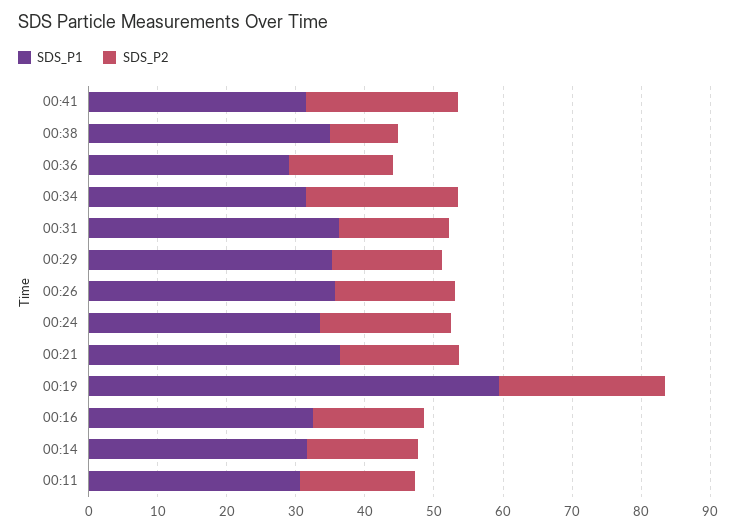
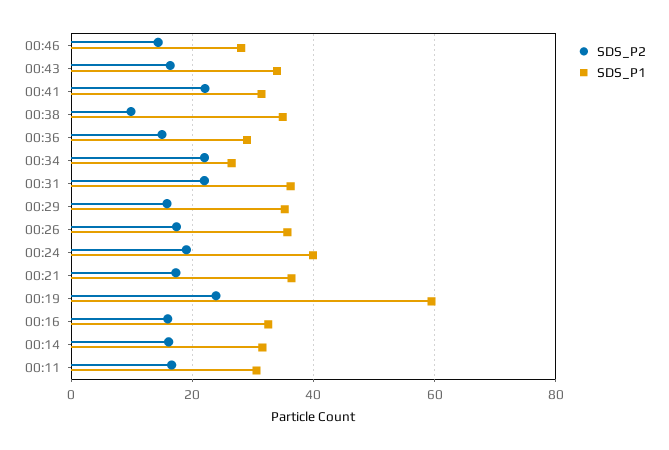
SDS_P1, 00:34: 32 -> 26
SDS_P2, 00:31: 16 -> 22
SDS_P1, 00:24: 34 -> 40
SDS_P2, 00:46: none -> 14
SDS_P1, 00:46: none -> 28
SDS_P2, 00:43: none -> 16
SDS_P1, 00:43: none -> 34

